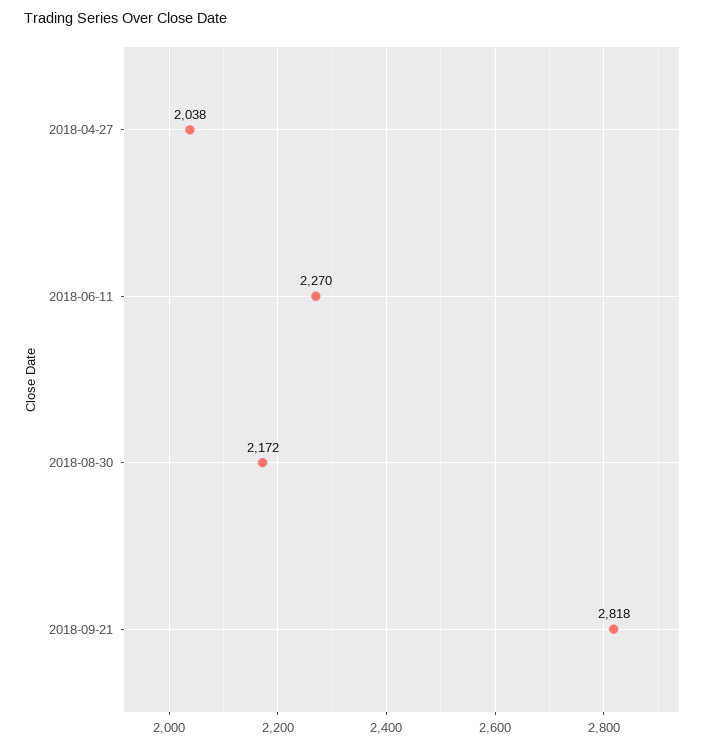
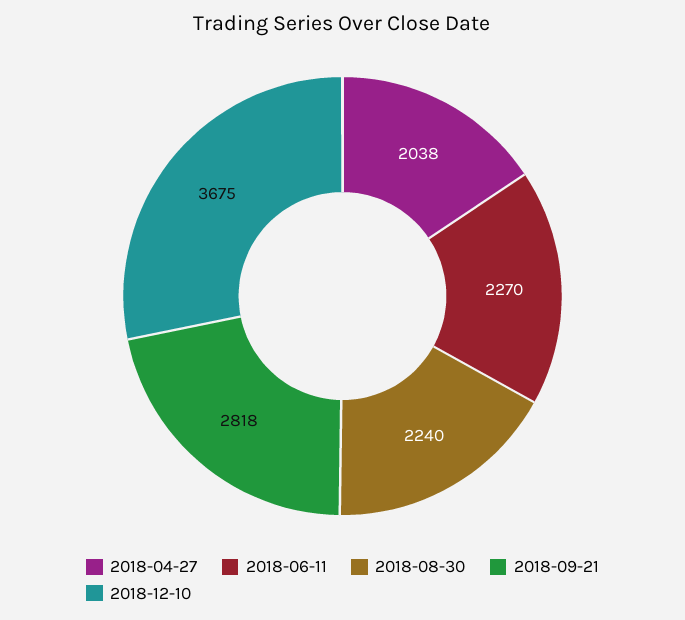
2018-08-30: 2172 -> 2240
2018-12-10: none -> 3675

